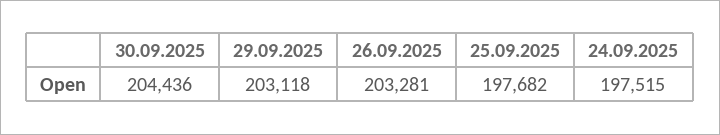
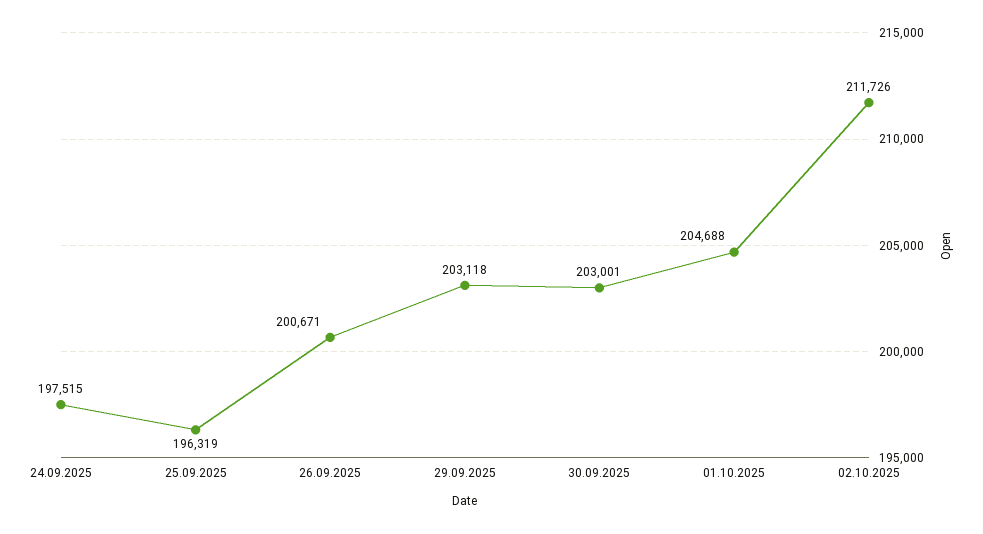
30.09.2025: 204436 -> 203001
26.09.2025: 203281 -> 200671
25.09.2025: 197682 -> 196319
01.10.2025: none -> 204688
02.10.2025: none -> 211726

